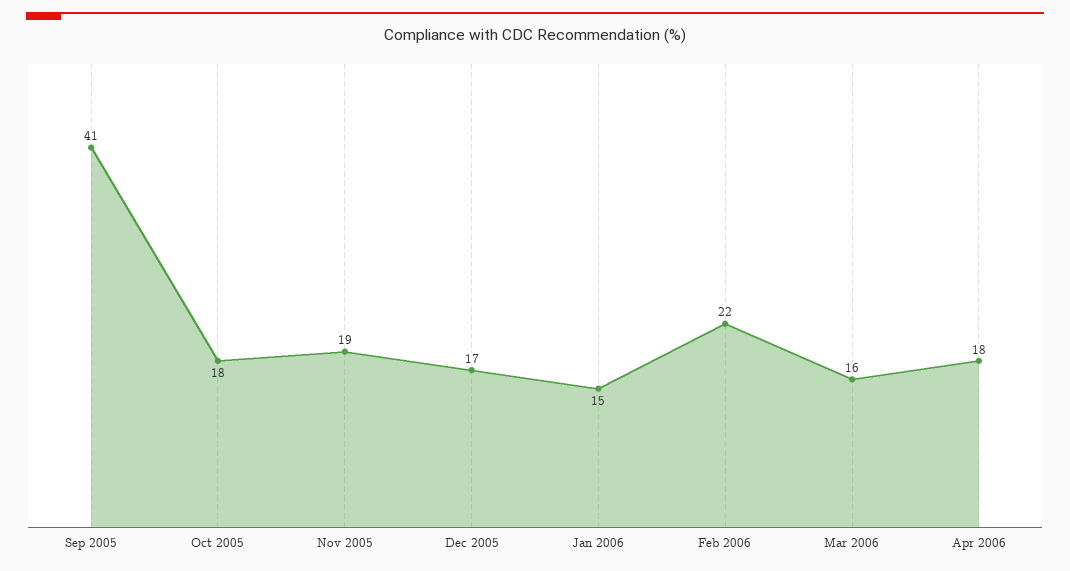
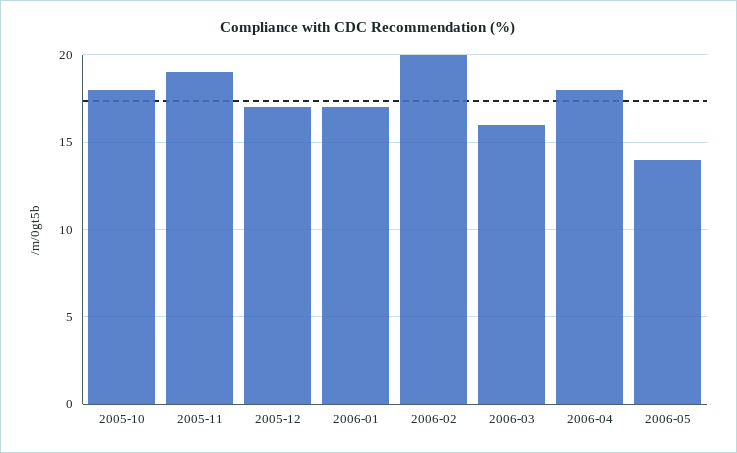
Sep 2005: 41 -> none
Jan 2006: 15 -> 17
Feb 2006: 22 -> 20
2006-05: none -> 14

